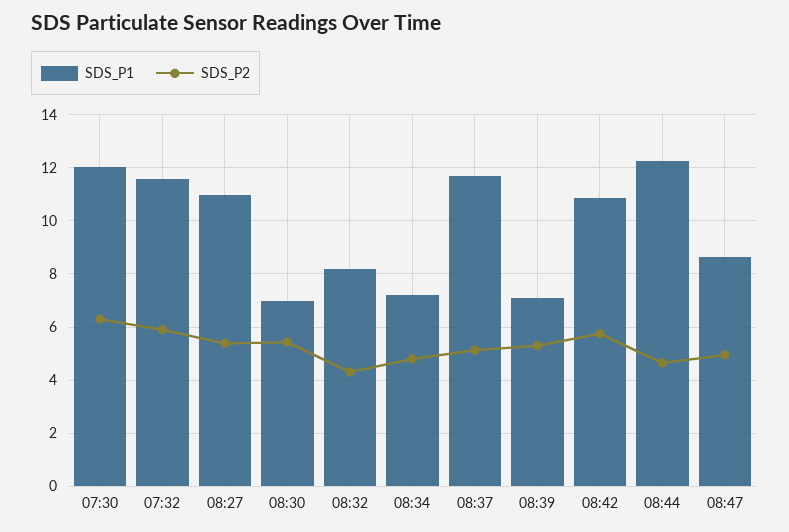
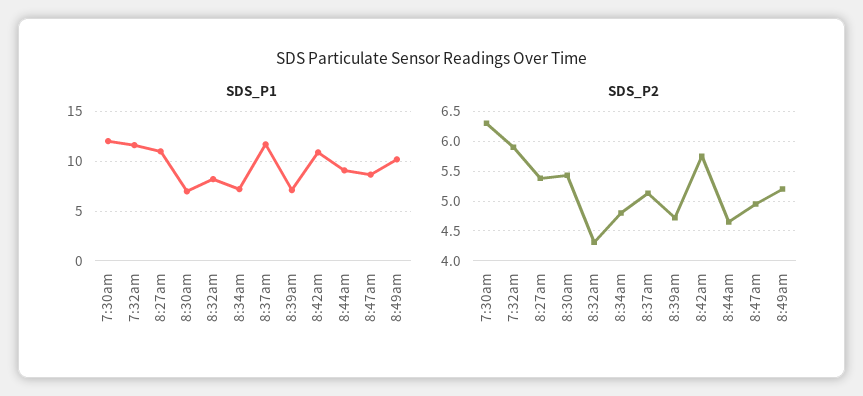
SDS_P2, 08:39: 5.25 -> 4.75
SDS_P1, 08:44: 12.25 -> 9
SDS_P1, 8:49am: none -> 10
SDS_P2, 8:49am: none -> 5.25

